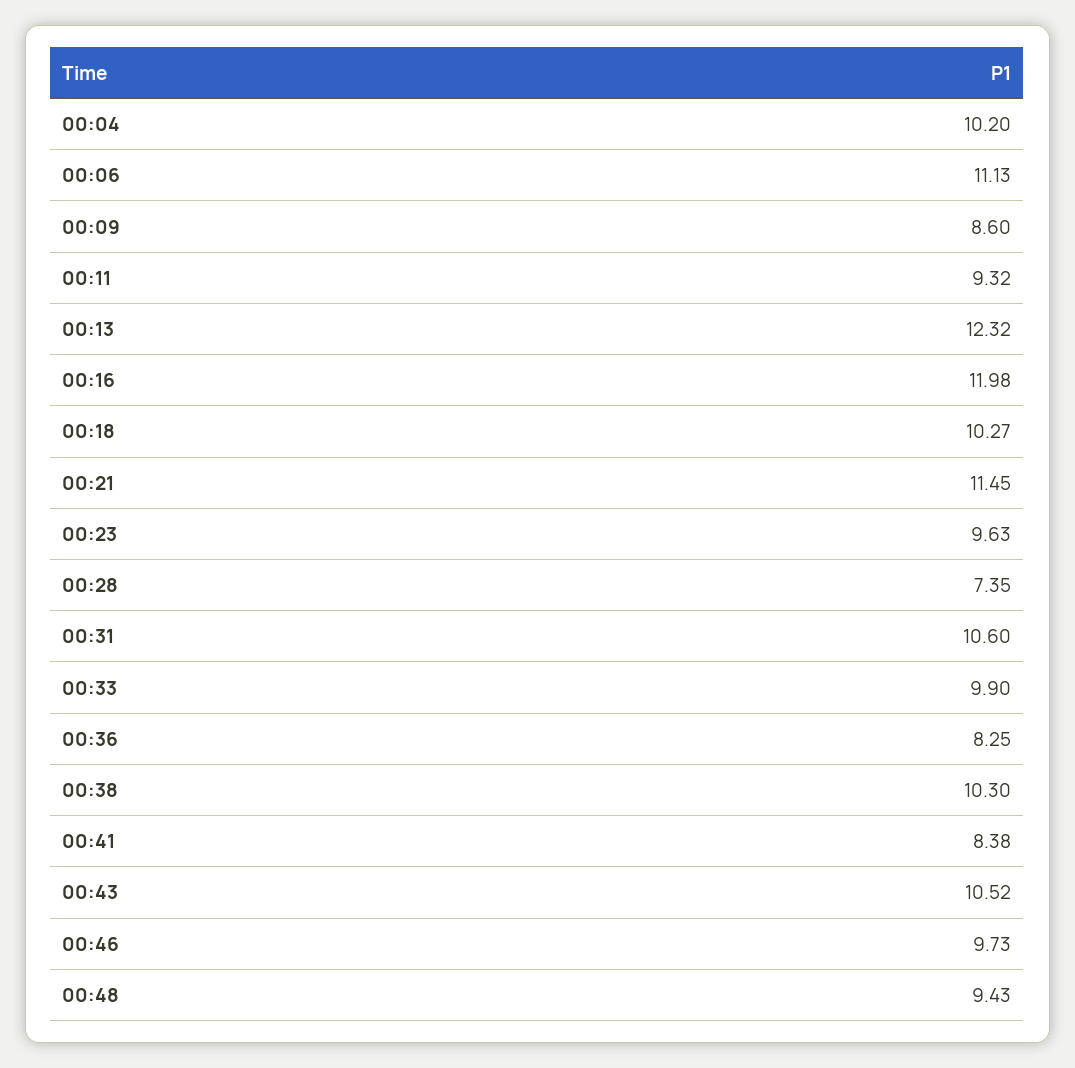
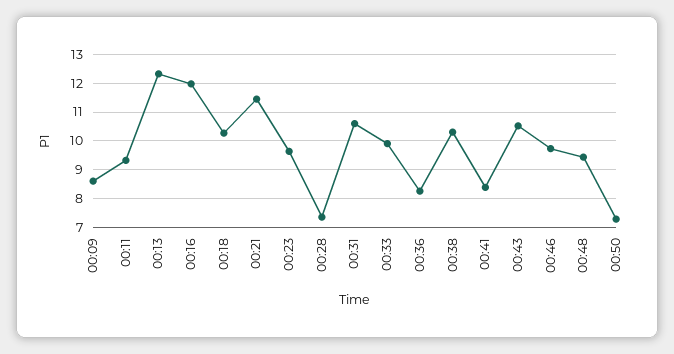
00:04: 10.2 -> none
00:06: 11.13 -> none
00:50: none -> 7.25

